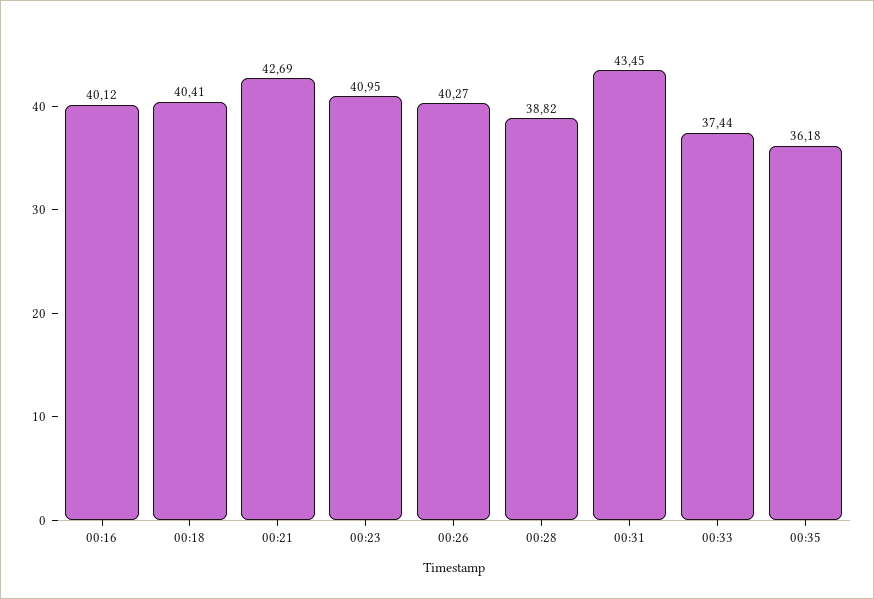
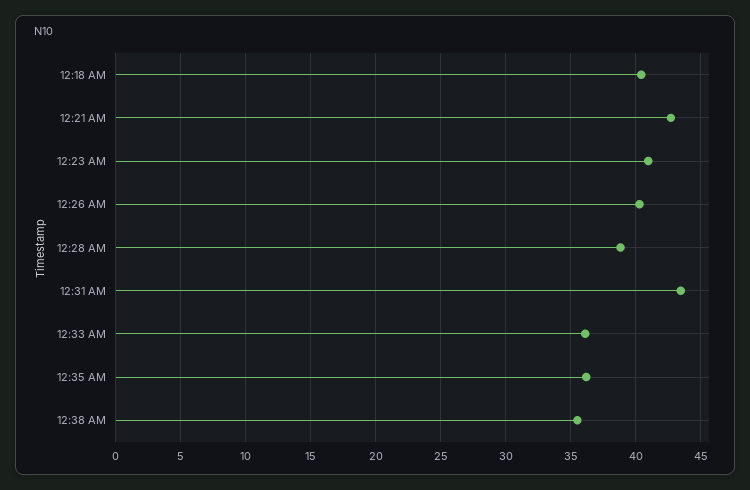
00:16: 40.12 -> none
00:33: 37.44 -> 36
12:38 AM: none -> 35.5

